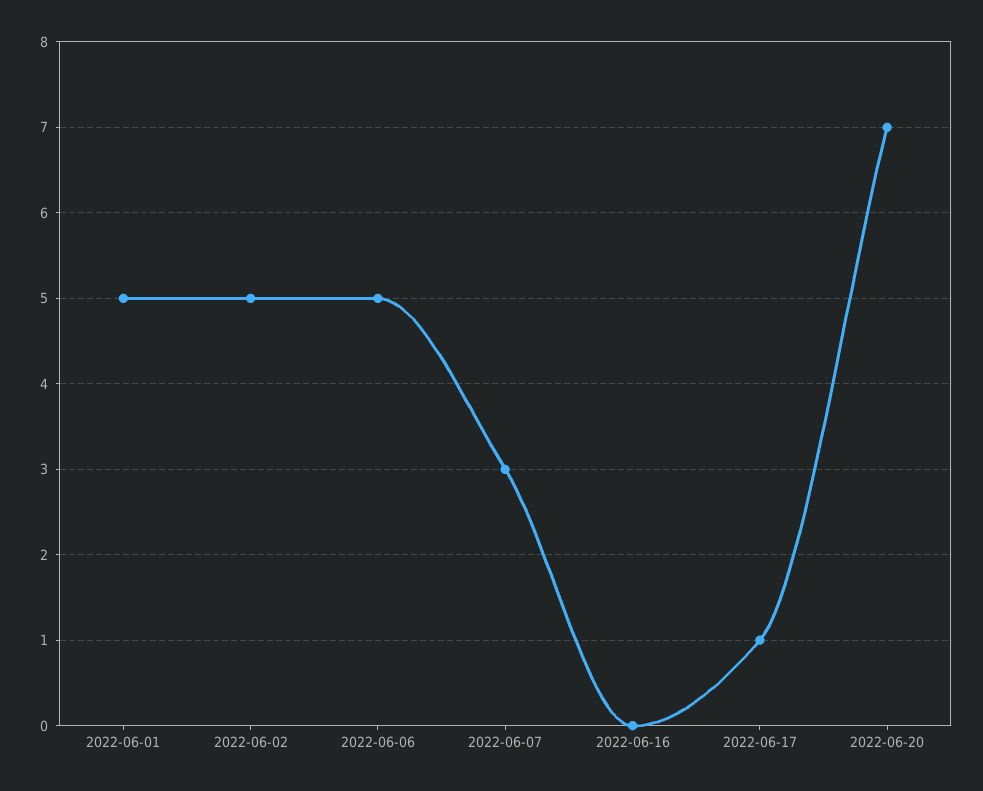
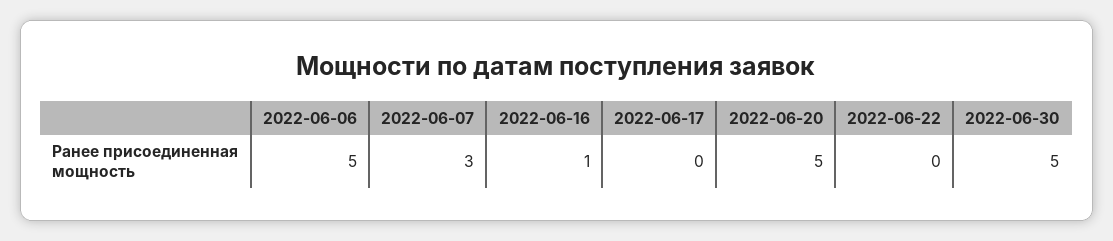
2022-06-01: 5 -> none
2022-06-02: 5 -> none
2022-06-16: 0 -> 1
2022-06-17: 1 -> 0
2022-06-20: 7 -> 5
2022-06-22: none -> 0
2022-06-30: none -> 5

